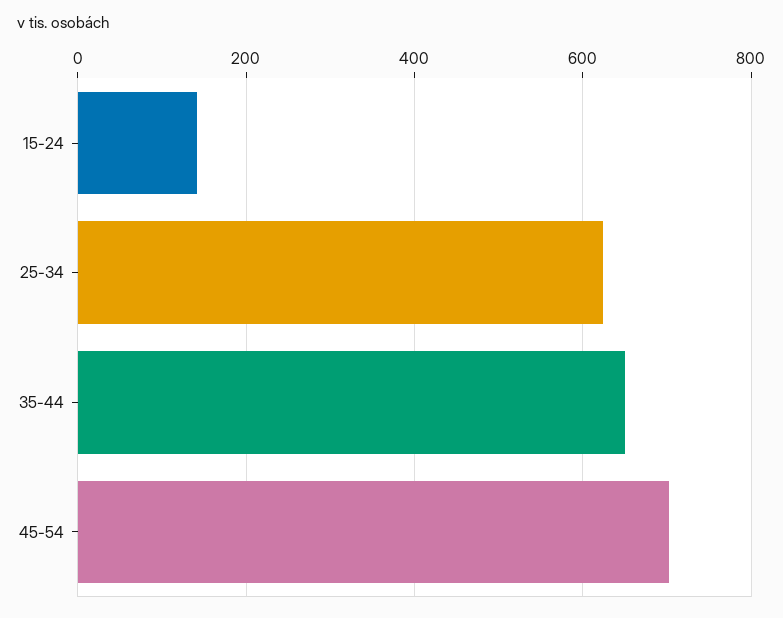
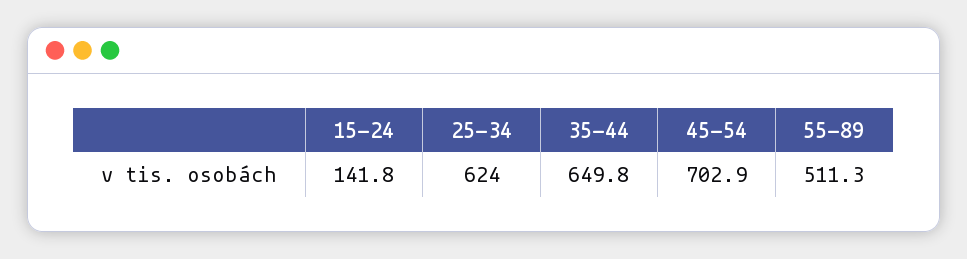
55-89: none -> 511.3

